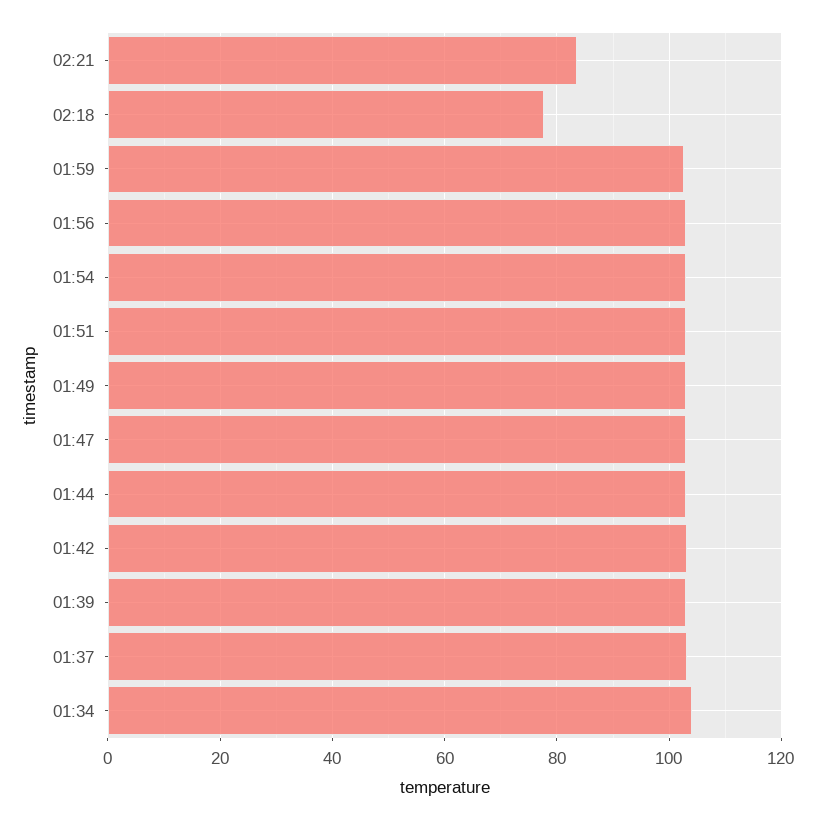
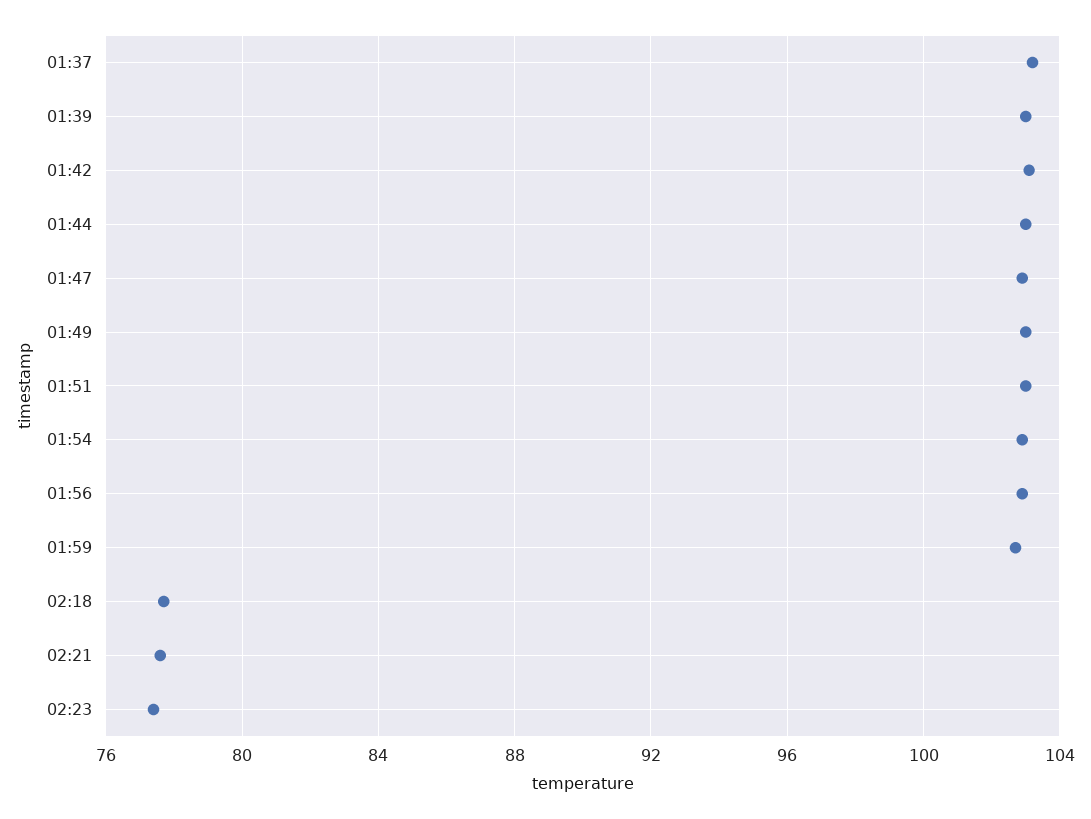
02:21: 84 -> 77.5
01:34: 104 -> none
02:23: none -> 77.5

